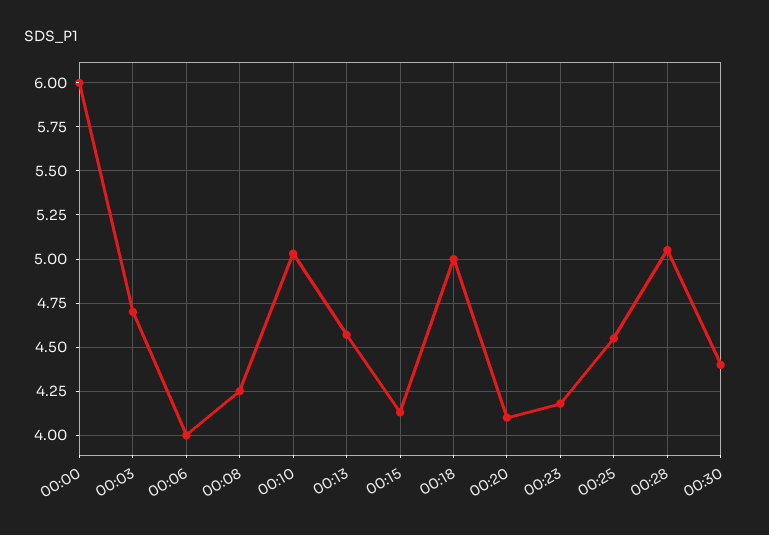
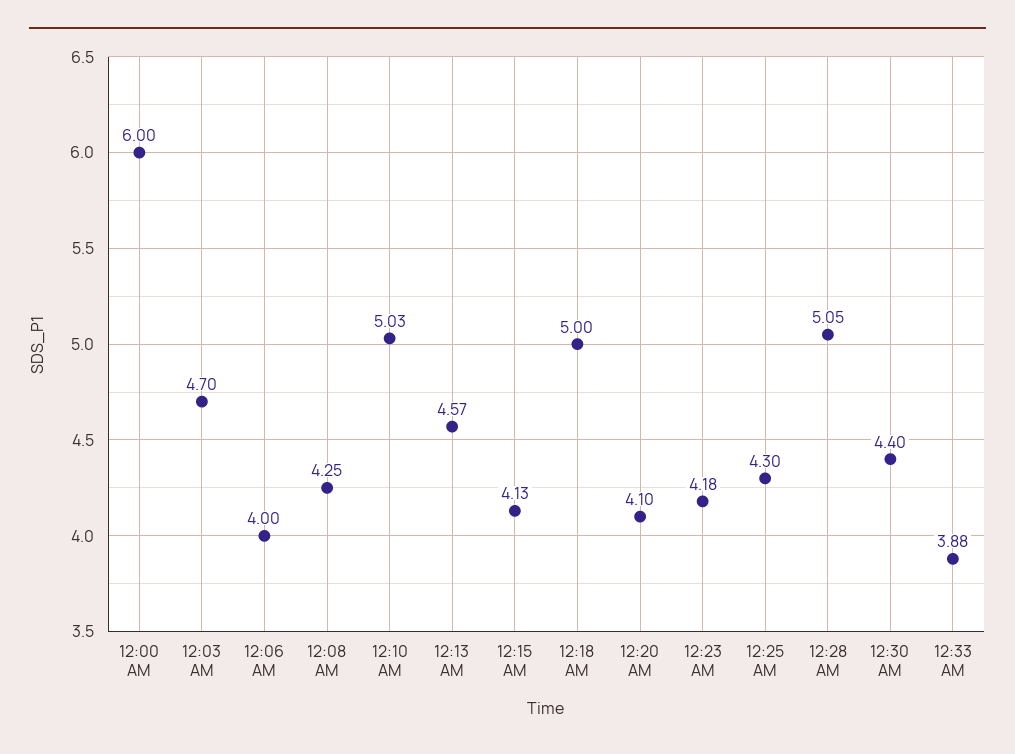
00:25: 4.55 -> 4.3
12:33 AM: none -> 3.88

